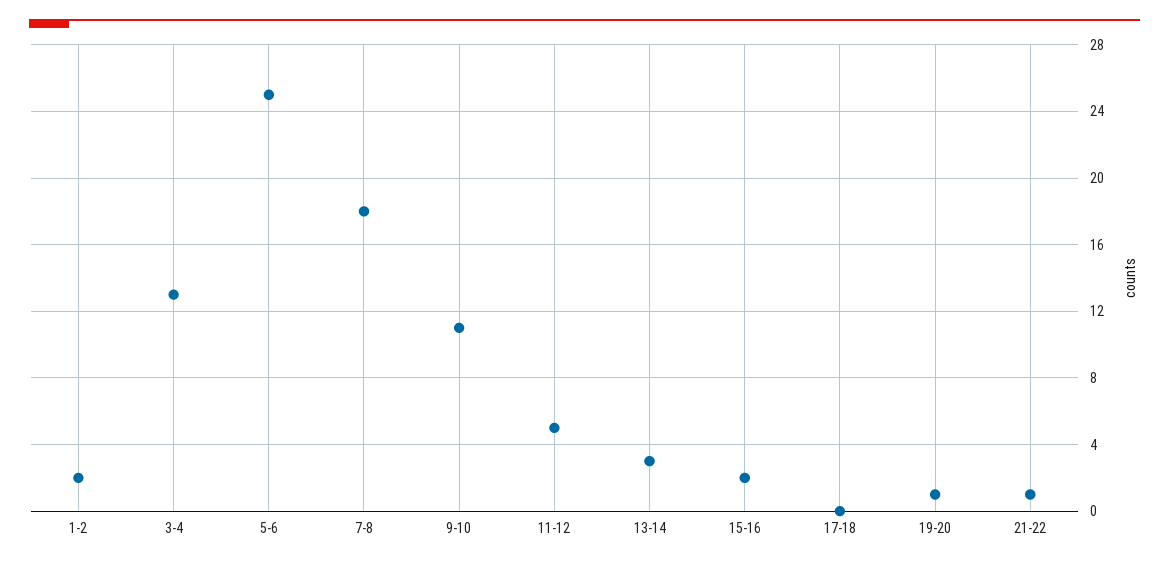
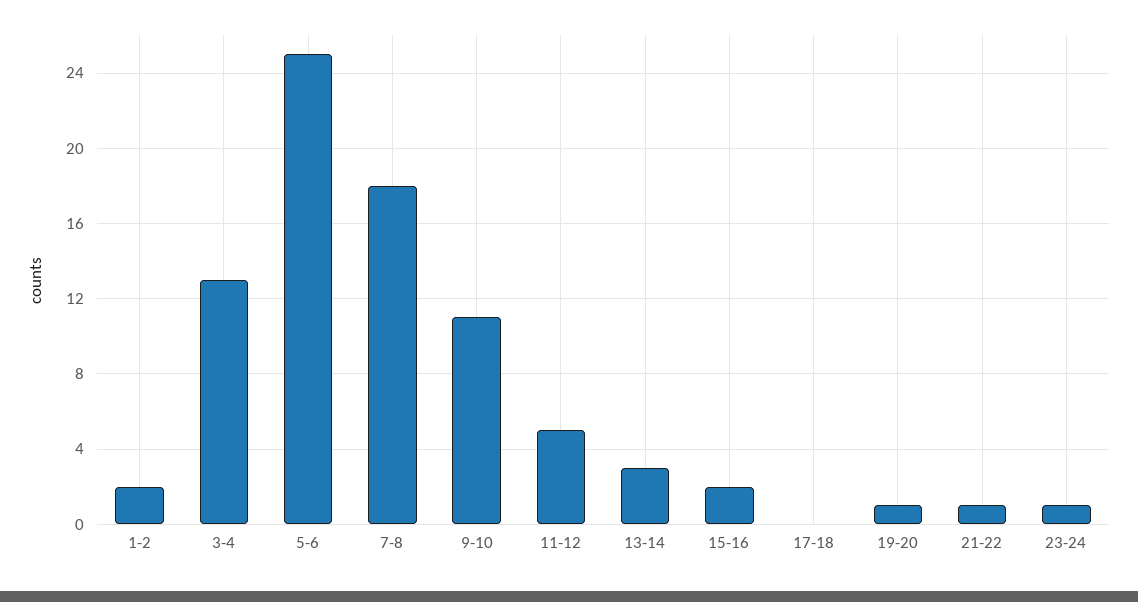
23-24: none -> 1

